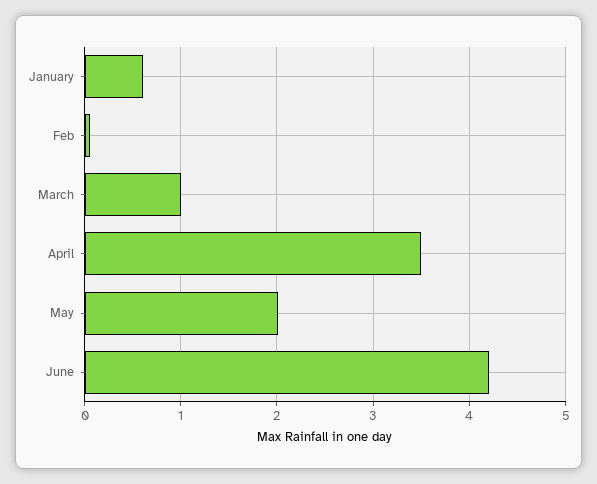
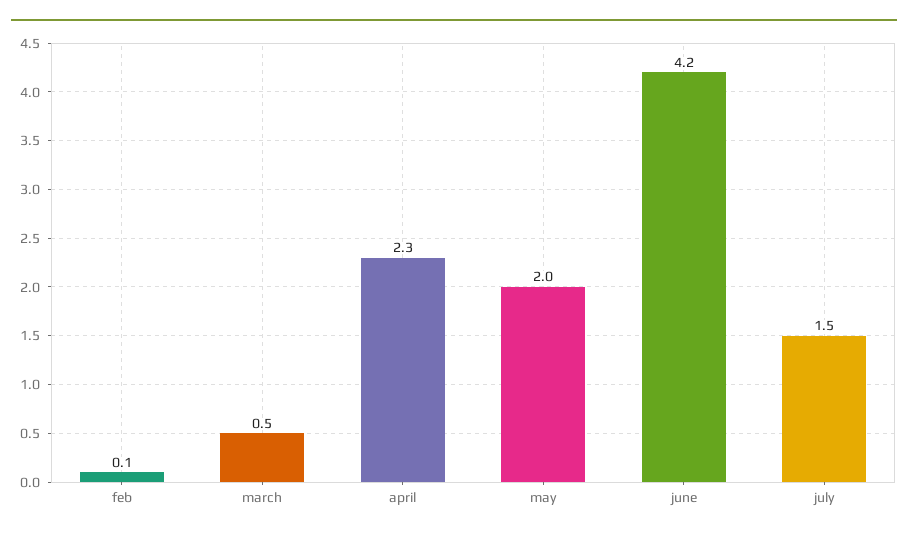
January: 0.6 -> none
March: 1 -> 0.5
April: 3.5 -> 2.3
july: none -> 1.5

